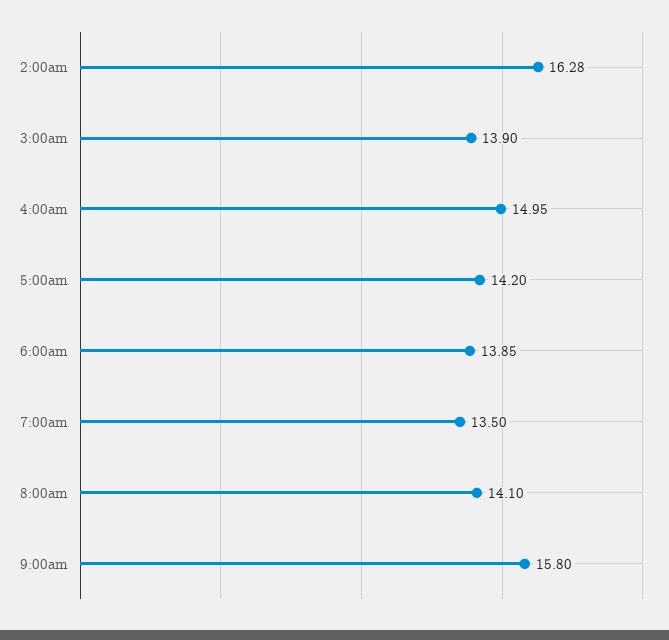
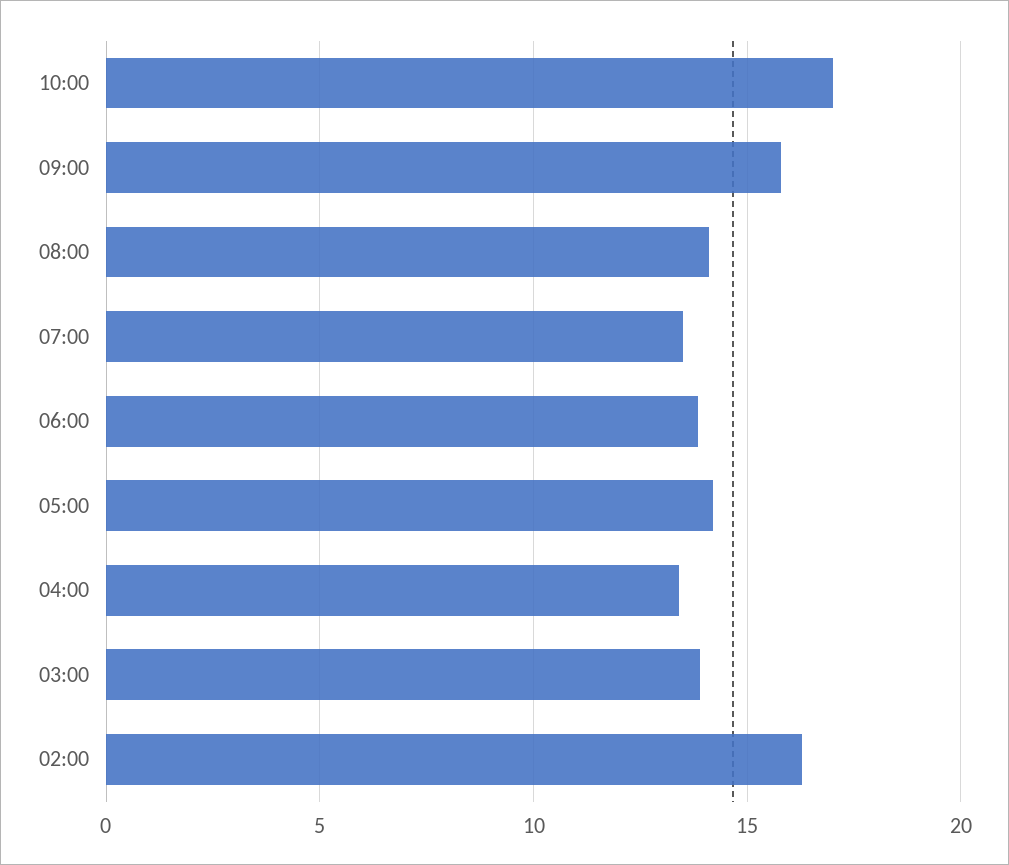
4:00am: 14.95 -> 13.5
10:00: none -> 17

